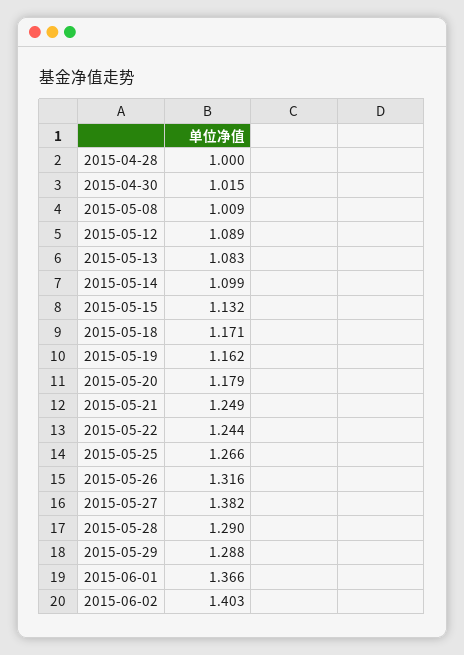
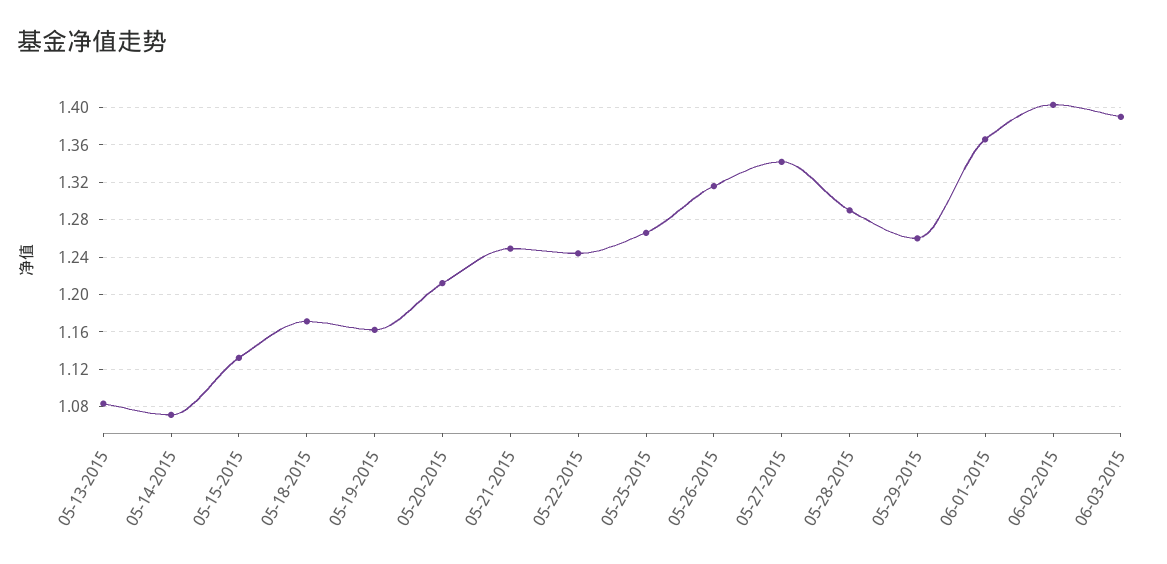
2015-04-28: 1 -> none
2015-04-30: 1.015 -> none
2015-05-08: 1.009 -> none
2015-05-12: 1.089 -> none
2015-05-14: 1.099 -> 1.07
2015-05-20: 1.179 -> 1.21
2015-05-27: 1.382 -> 1.34
2015-05-29: 1.288 -> 1.26
06-03-2015: none -> 1.39

